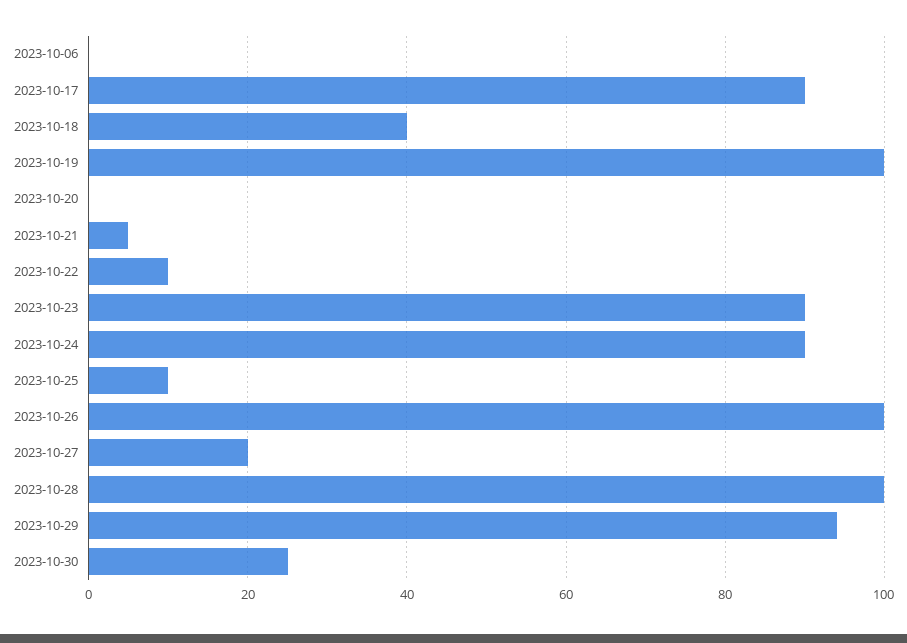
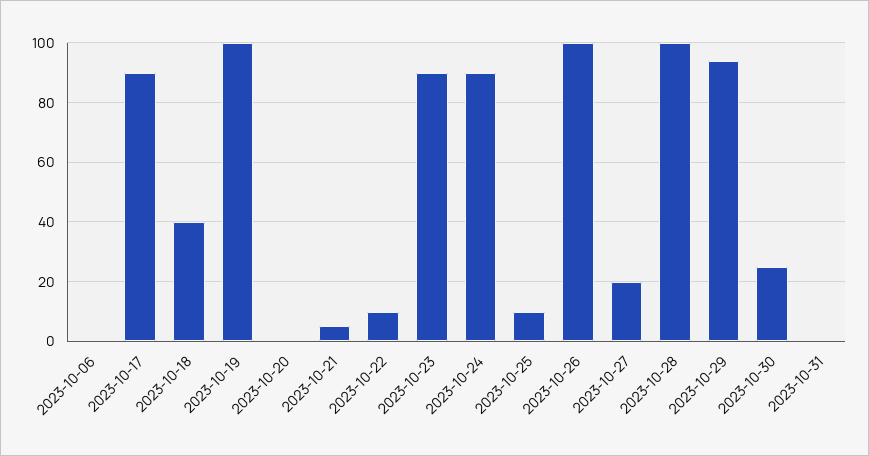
2023-10-31: none -> 0

